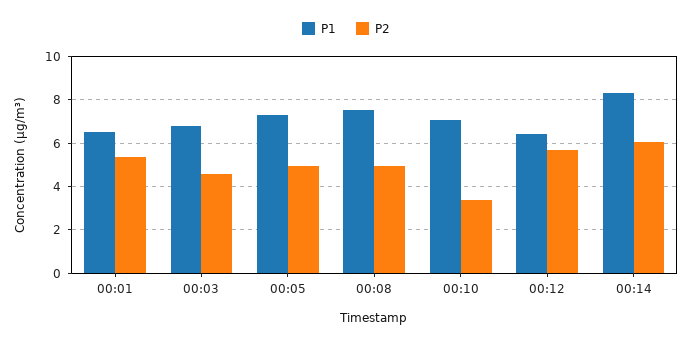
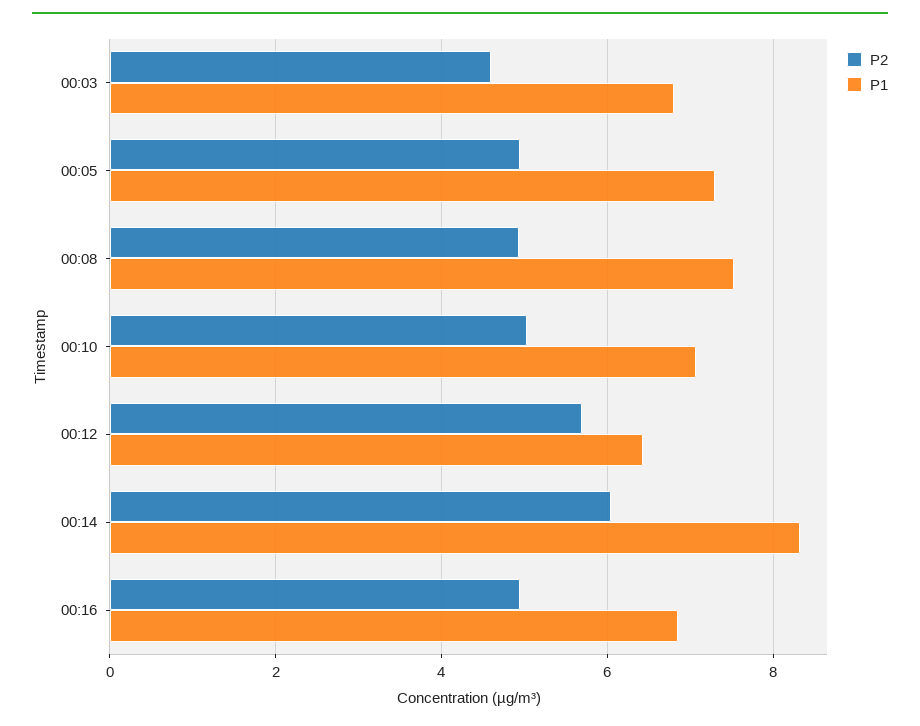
P1, 00:01: 6.5 -> none
P2, 00:01: 5.5 -> none
P2, 00:10: 3.5 -> 5
P2, 00:16: none -> 5
P1, 00:16: none -> 6.8

